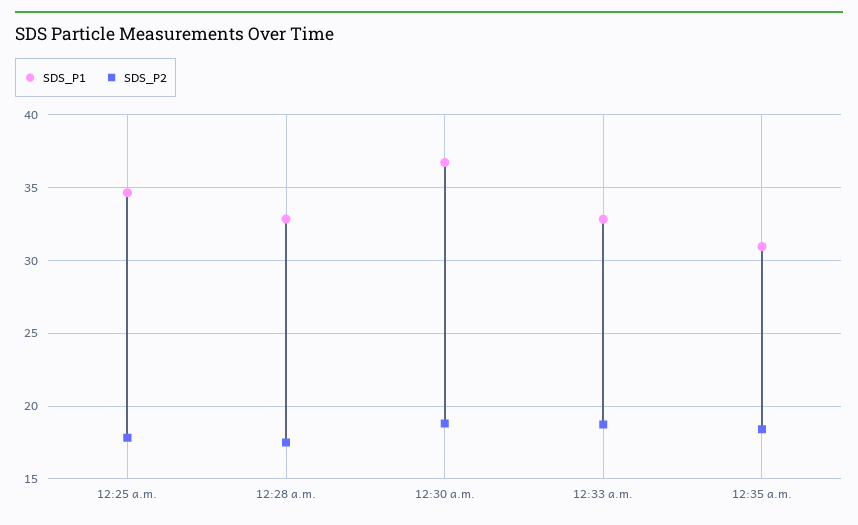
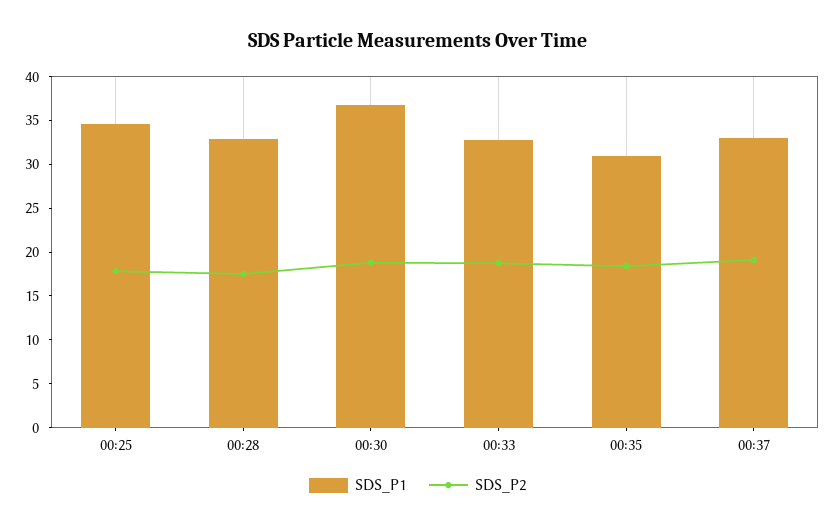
SDS_P1, 00:37: none -> 33
SDS_P2, 00:37: none -> 19

